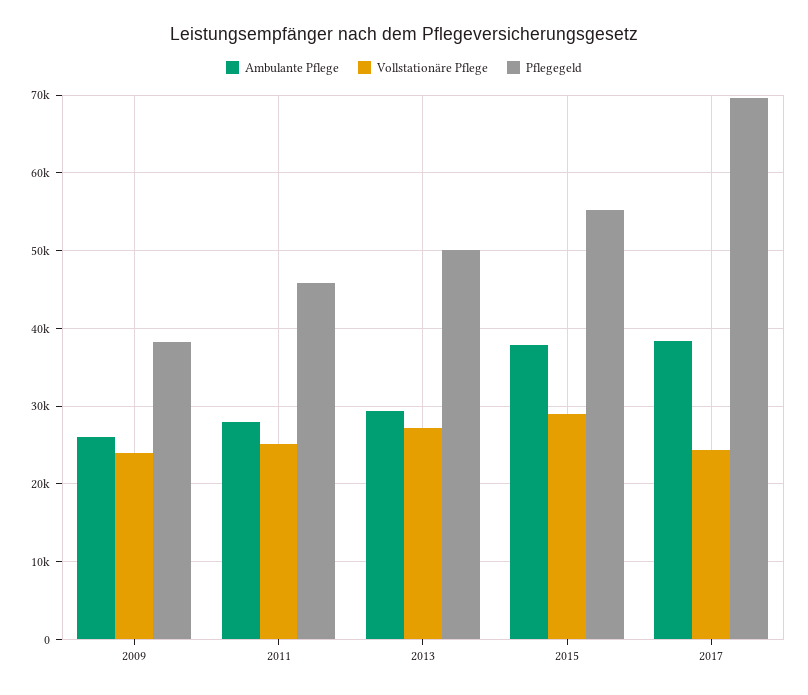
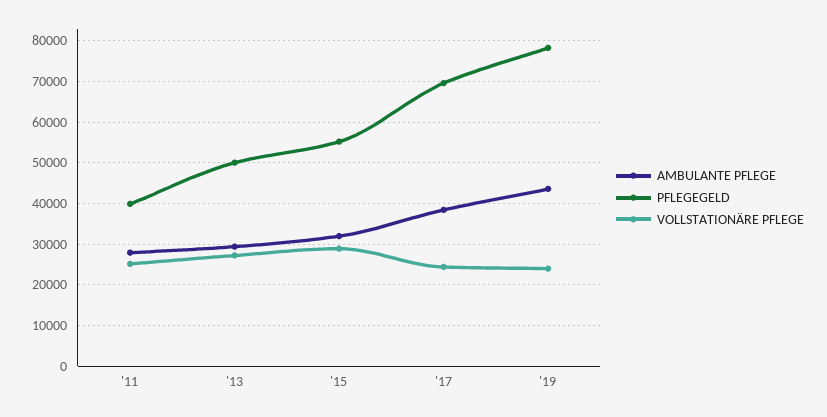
Ambulante Pflege, 2009: 26000 -> none
Vollstationäre Pflege, 2009: 24000 -> none
Pflegegeld, 2009: 38000 -> none
Pflegegeld, 2011: 46000 -> 40000
Ambulante Pflege, 2015: 38000 -> 32000
Ambulante Pflege, '19: none -> 44000
Pflegegeld, '19: none -> 78000
Vollstationäre Pflege, '19: none -> 24000

